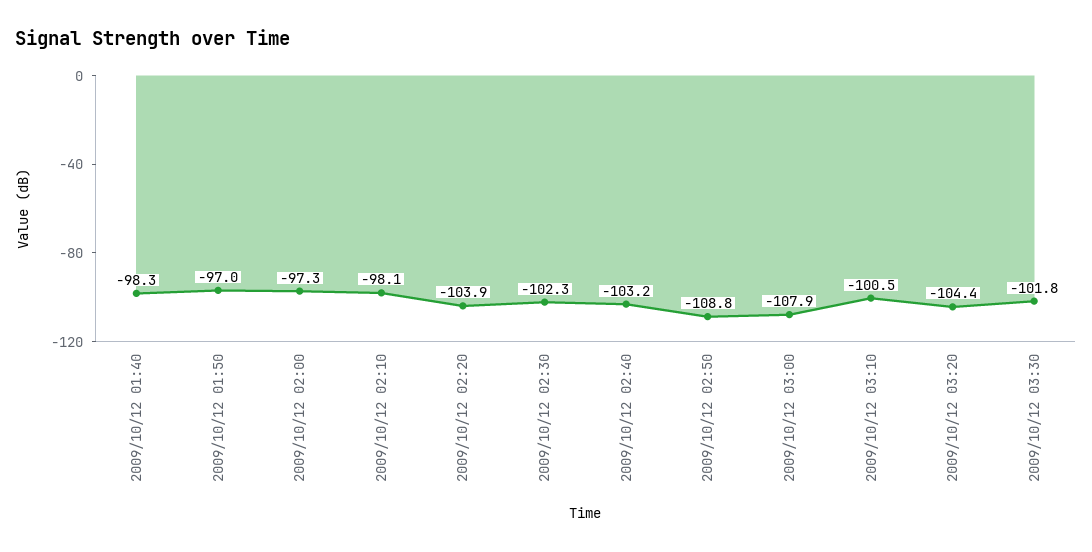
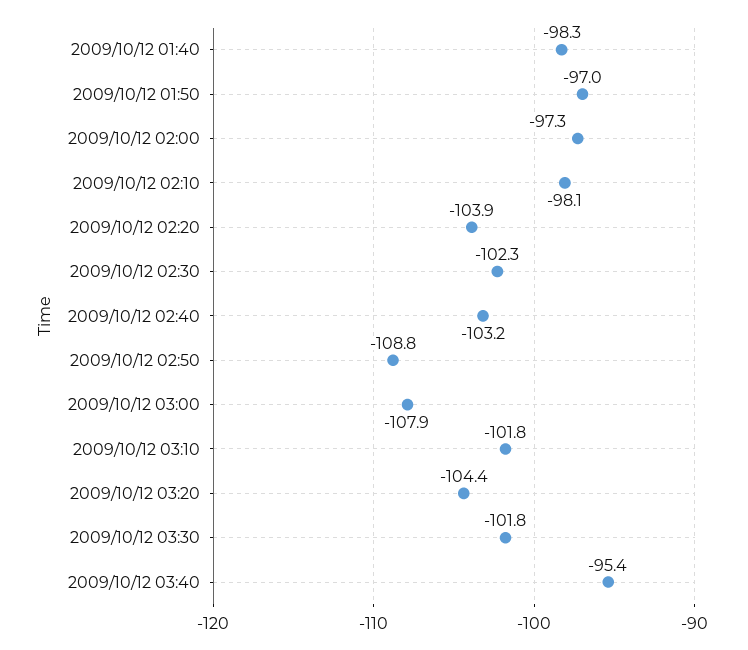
2009/10/12 03:10: -100.5 -> -101.8
2009/10/12 03:40: none -> -95.4

